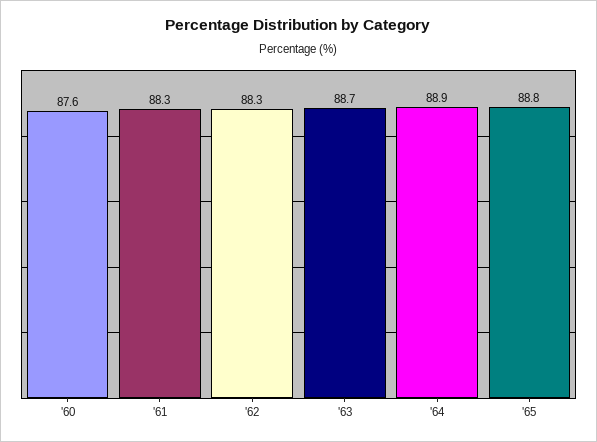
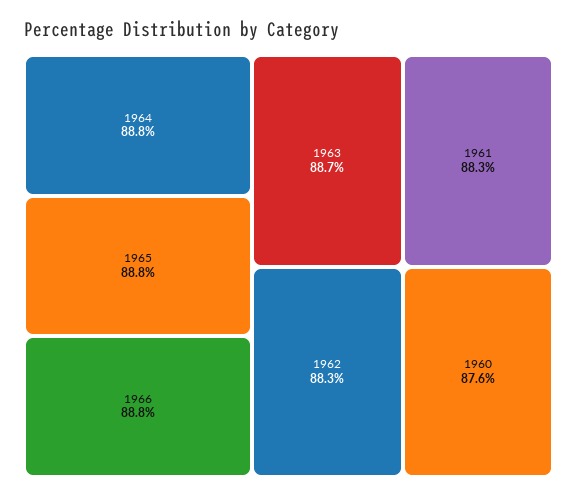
'64: 88.9 -> 88.8
1966: none -> 88.8

